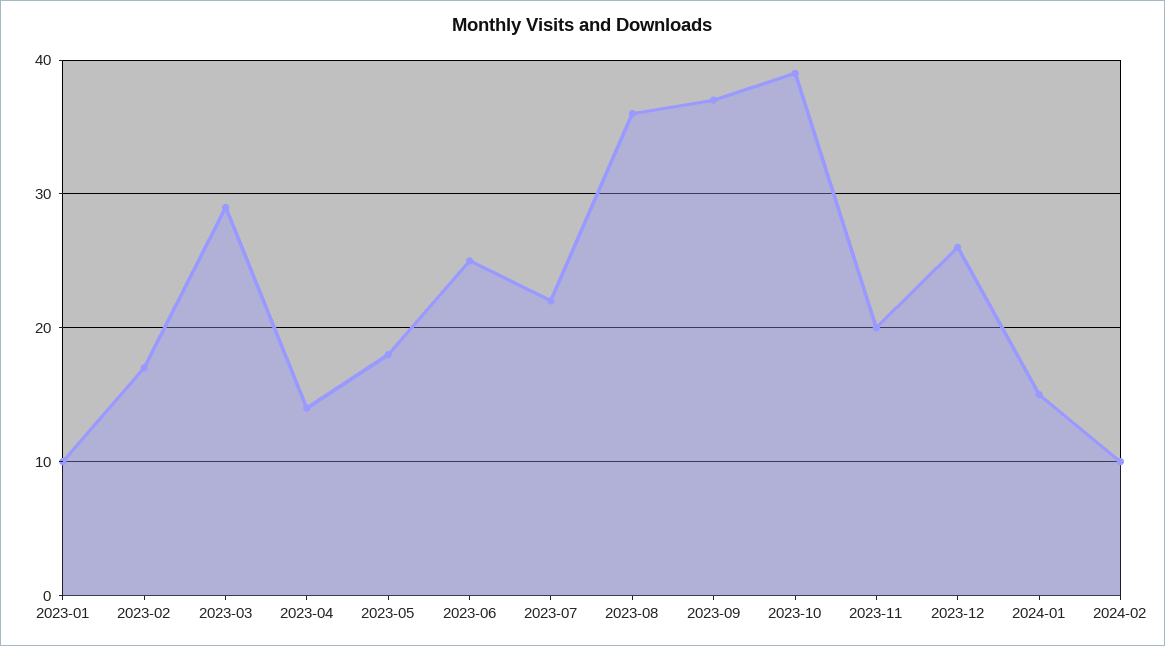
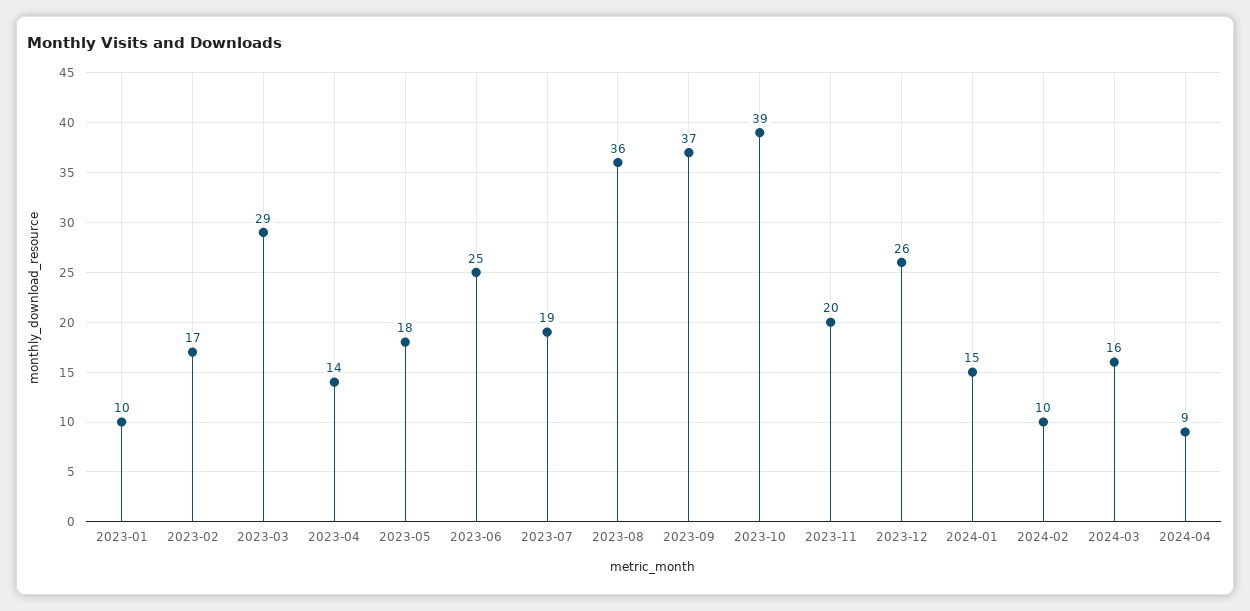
2023-07: 22 -> 19
2024-03: none -> 16
2024-04: none -> 9

